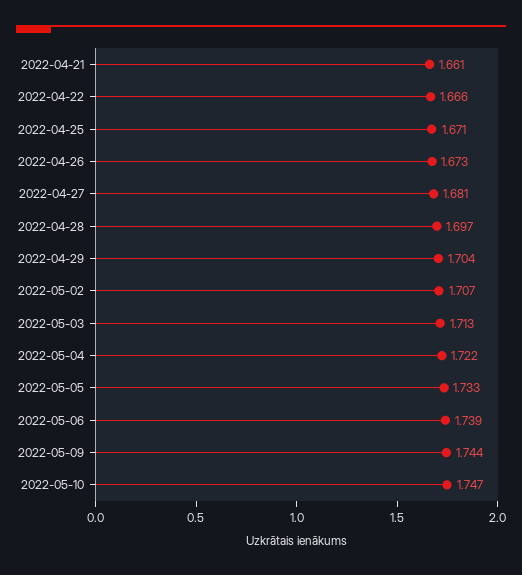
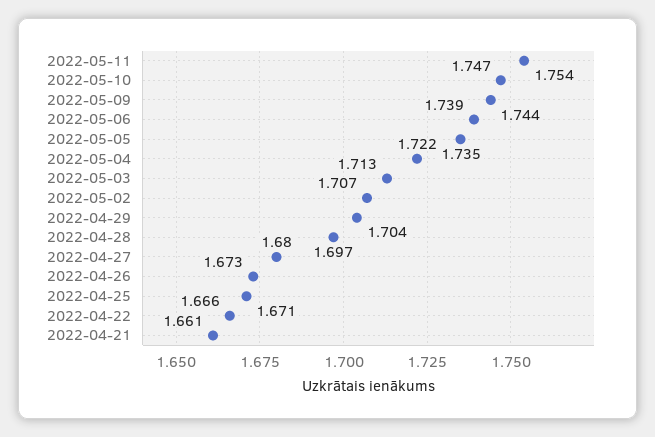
2022-04-27: 1.681 -> 1.68
2022-05-05: 1.733 -> 1.735
2022-05-11: none -> 1.754

